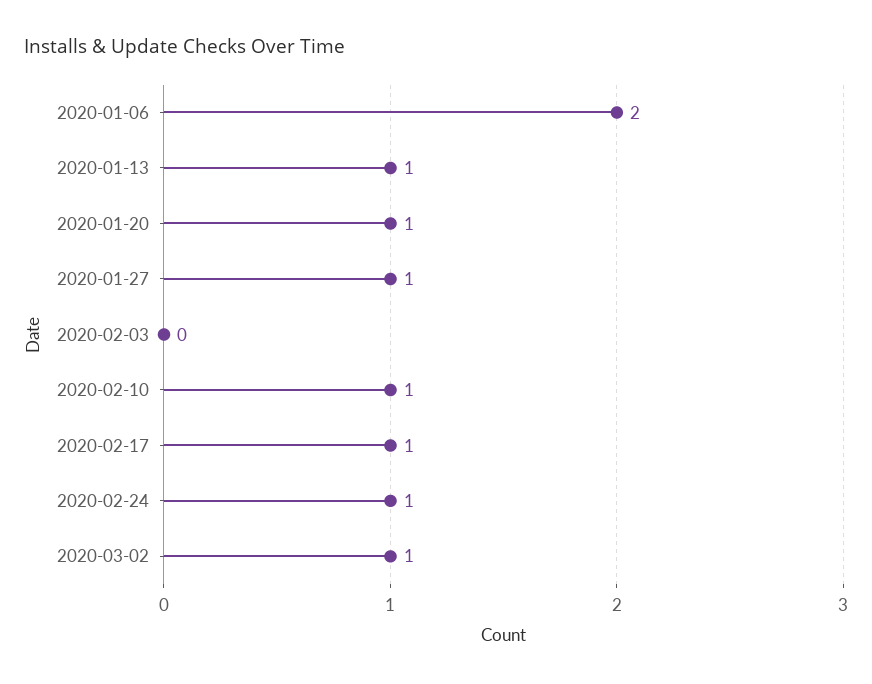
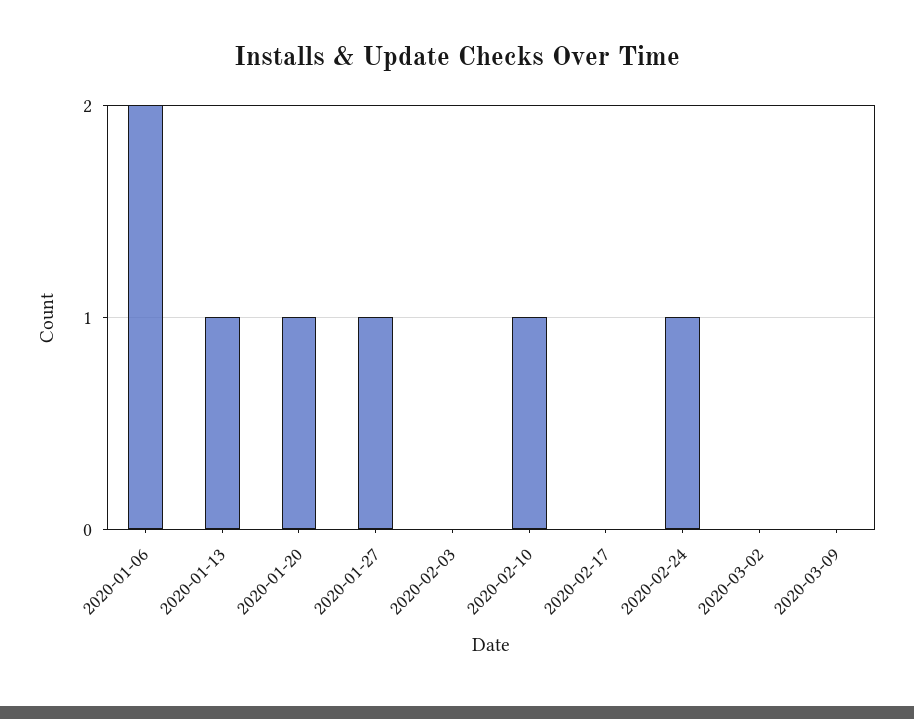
2020-02-17: 1 -> 0
2020-03-02: 1 -> 0
2020-03-09: none -> 0

